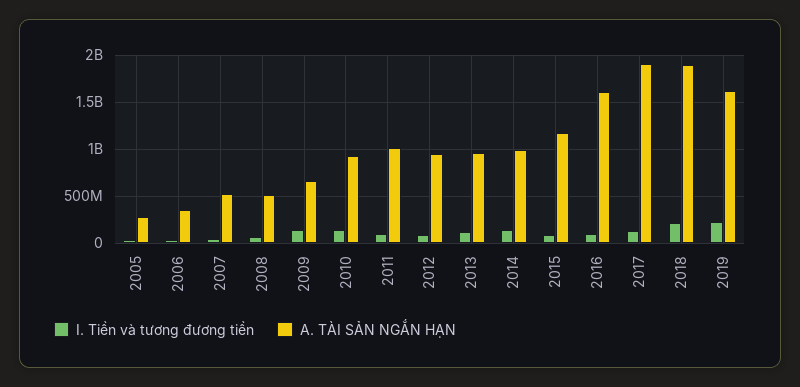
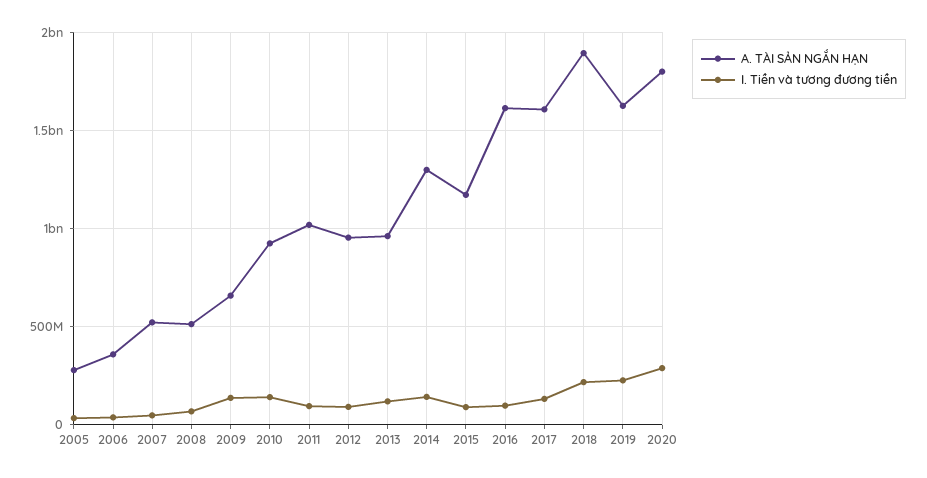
A. TÀI SẢN NGẮN HẠN, 2014: 1000000000 -> 1300000000
A. TÀI SẢN NGẮN HẠN, 2017: 1900000000 -> 1600000000
A. TÀI SẢN NGẮN HẠN, 2020: none -> 1800000000
I. Tiền và tương đương tiền, 2020: none -> 300000000

